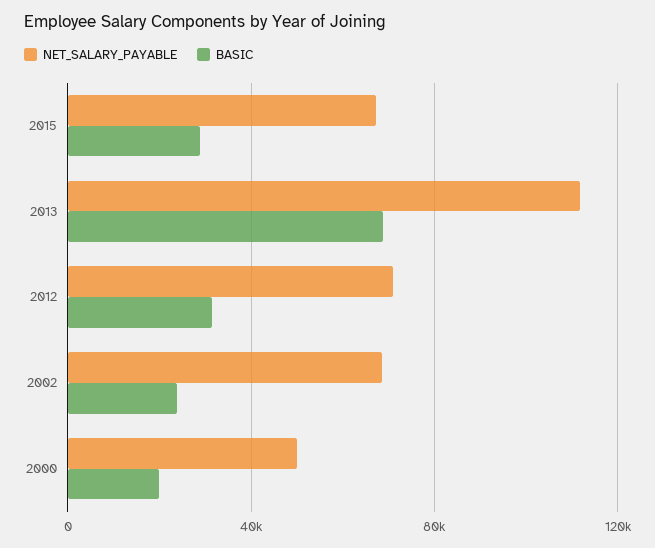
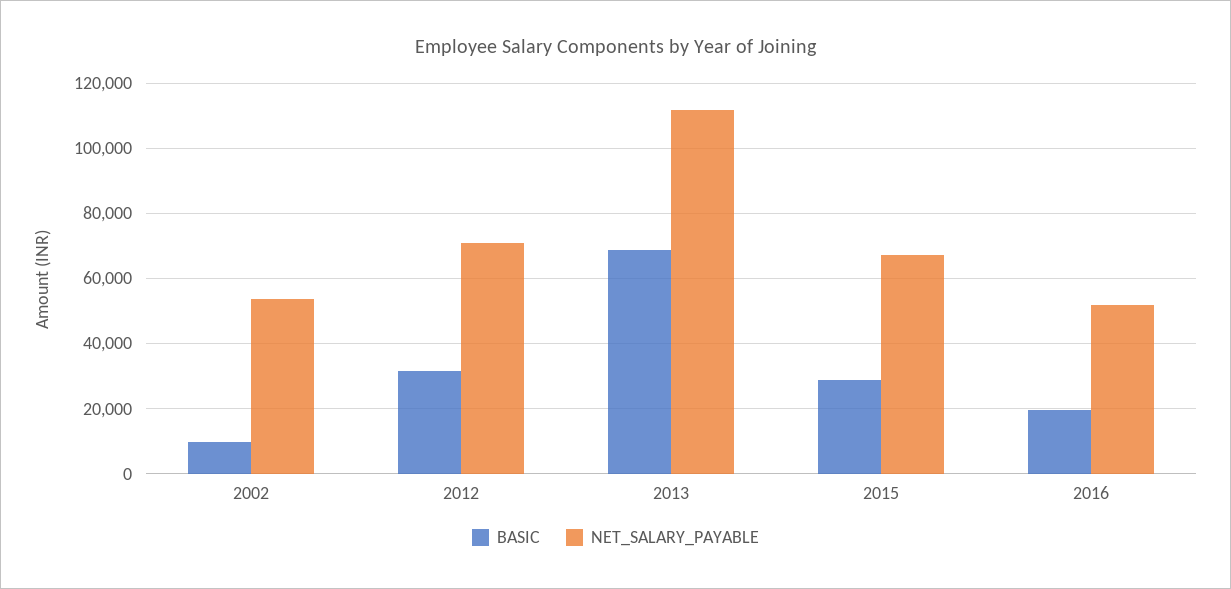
NET_SALARY_PAYABLE, 2002: 70000 -> 54000
BASIC, 2002: 25000 -> 10000
NET_SALARY_PAYABLE, 2000: 50000 -> none
BASIC, 2000: 20000 -> none
BASIC, 2016: none -> 20000
NET_SALARY_PAYABLE, 2016: none -> 52000

